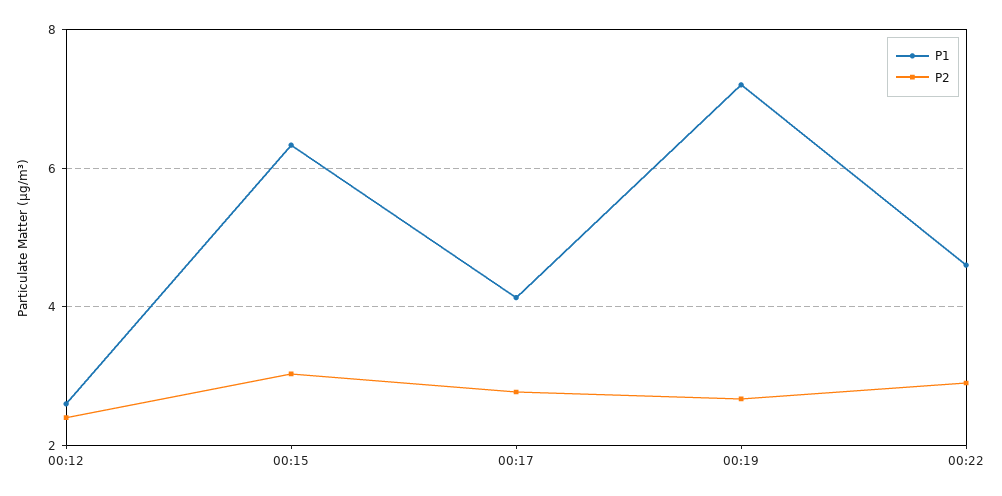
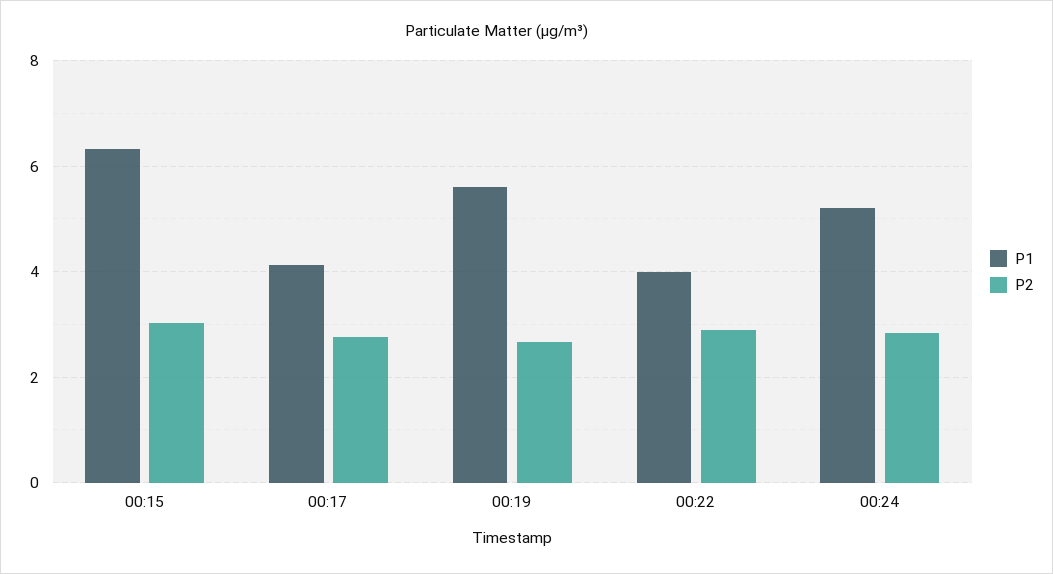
P1, 00:12: 2.6 -> none
P2, 00:12: 2.4 -> none
P1, 00:19: 7.2 -> 5.6
P1, 00:22: 4.6 -> 4
P1, 00:24: none -> 5.2
P2, 00:24: none -> 2.8

